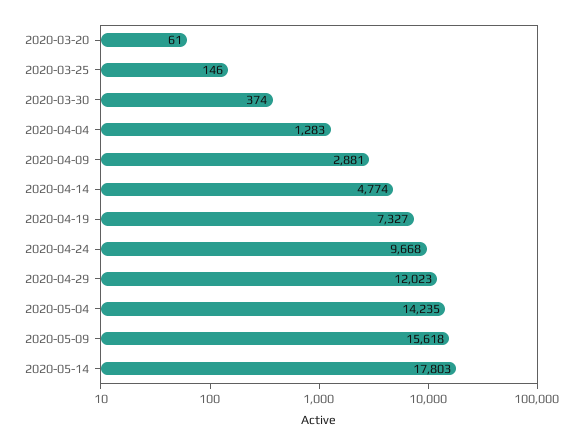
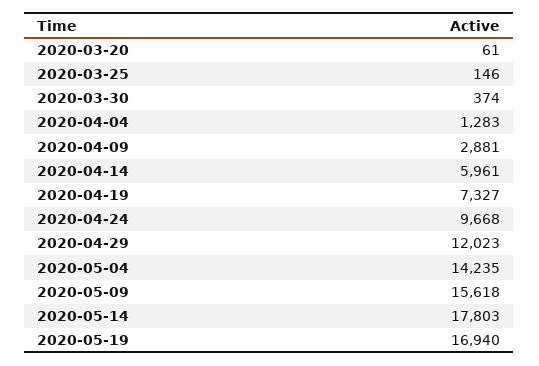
2020-04-14: 4774 -> 5961
2020-05-19: none -> 16940

